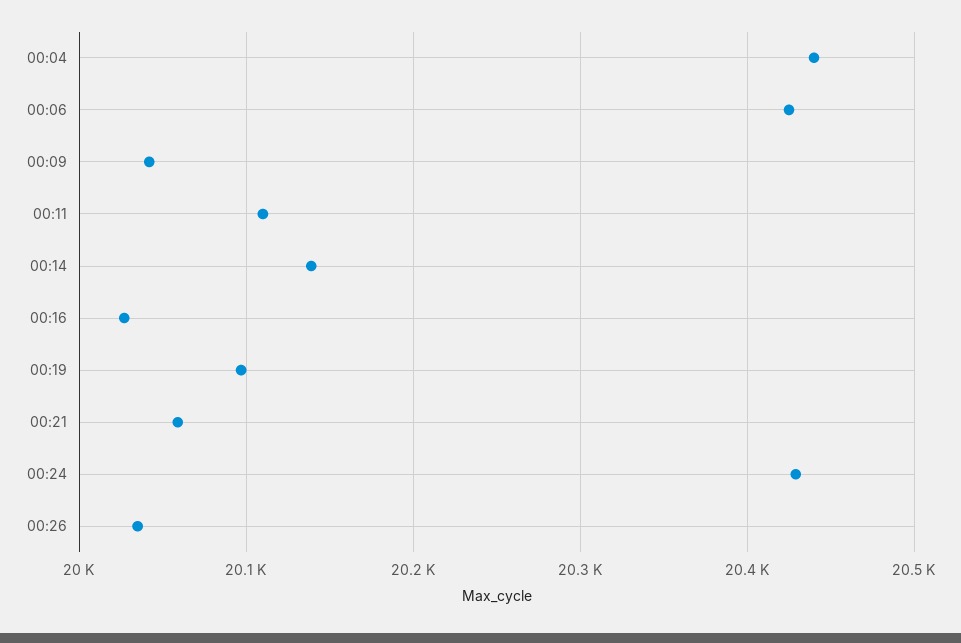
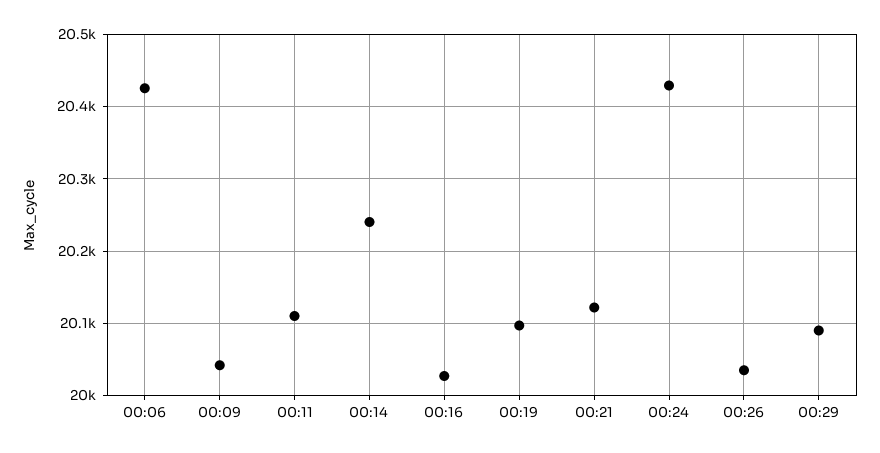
00:04: 20440 -> none
00:14: 20140 -> 20240
00:21: 20060 -> 20120
00:29: none -> 20090

